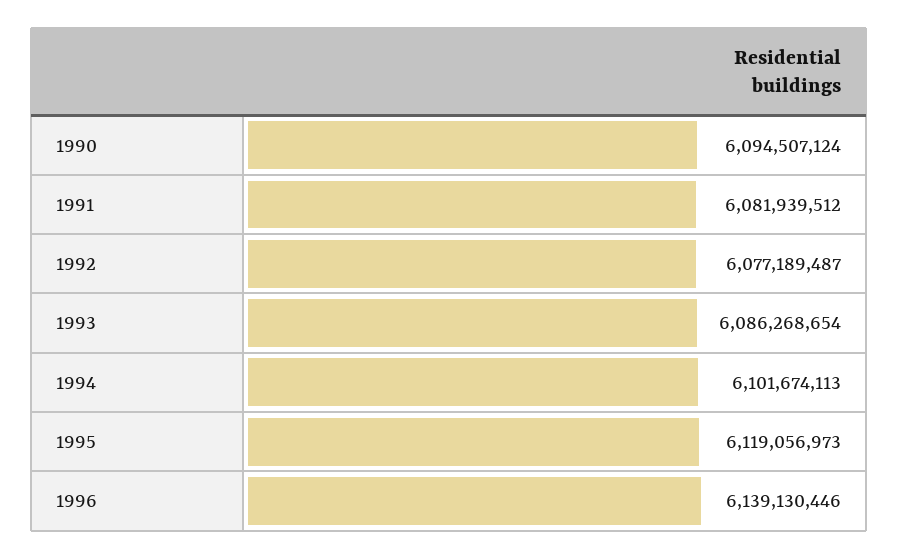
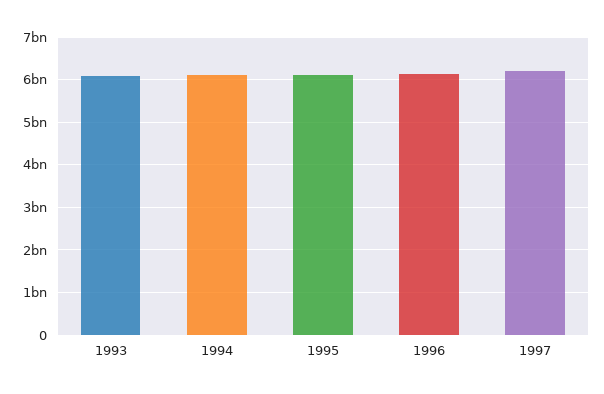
1990: 6094507124 -> none
1991: 6081939512 -> none
1992: 6077189487 -> none
1997: none -> 6200000000

